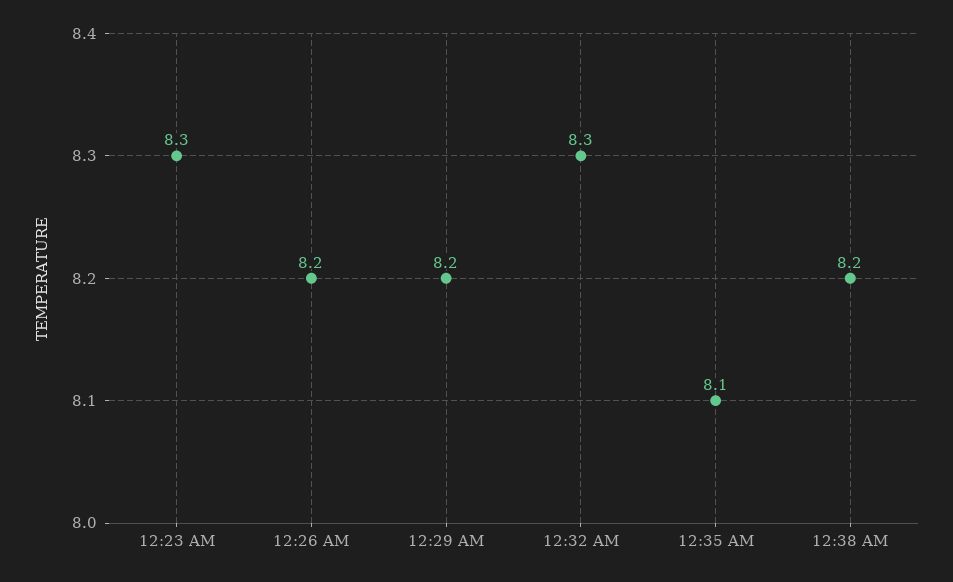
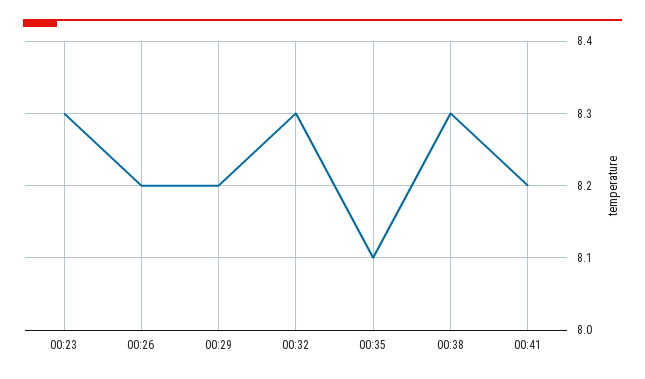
12:38 AM: 8.2 -> 8.3
00:41: none -> 8.2

